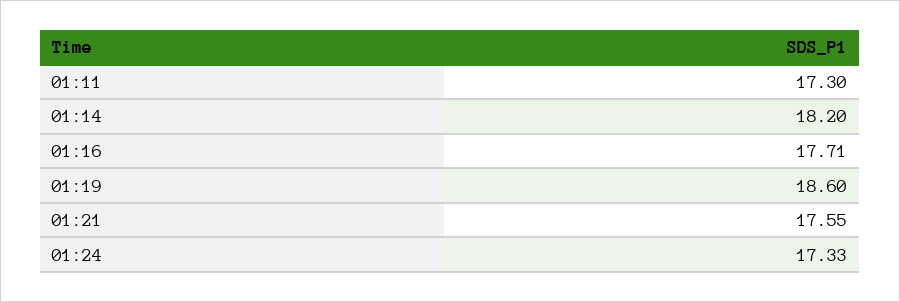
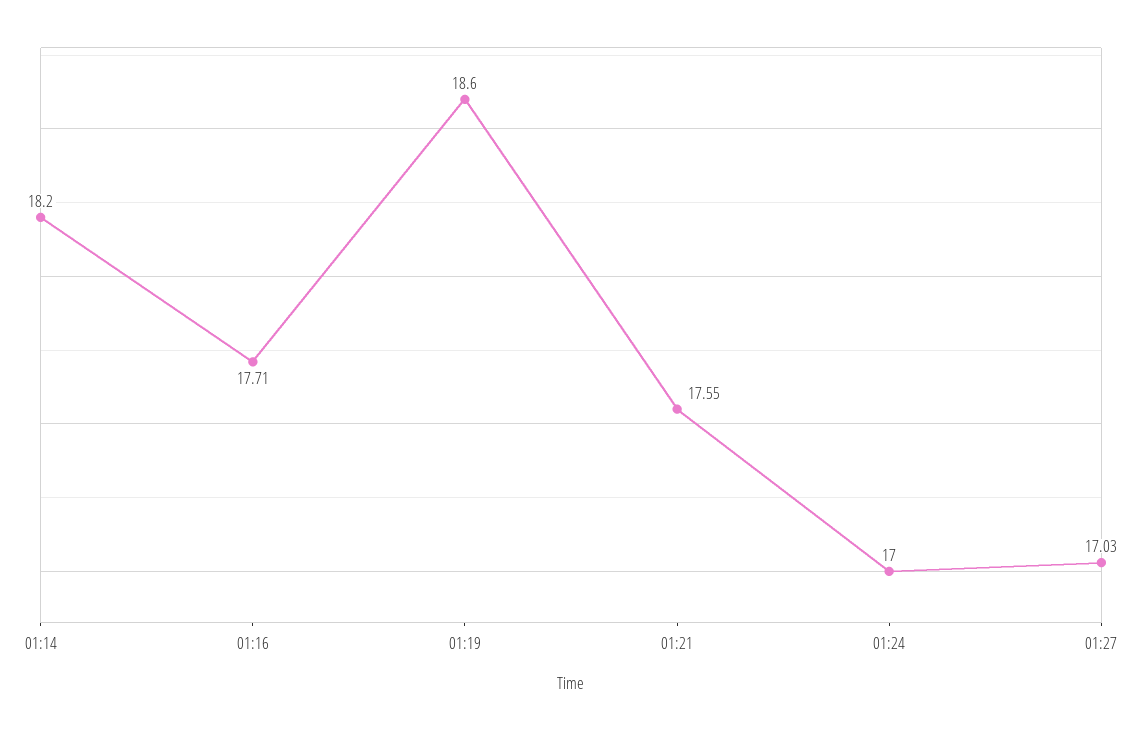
01:11: 17.3 -> none
01:24: 17.33 -> 17
01:27: none -> 17.03

